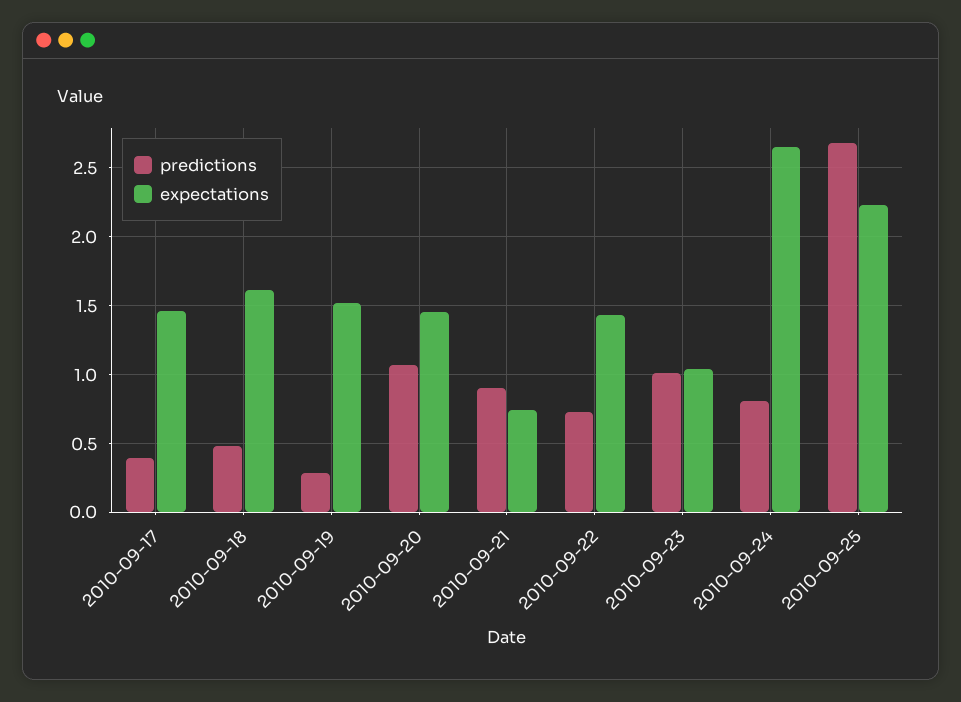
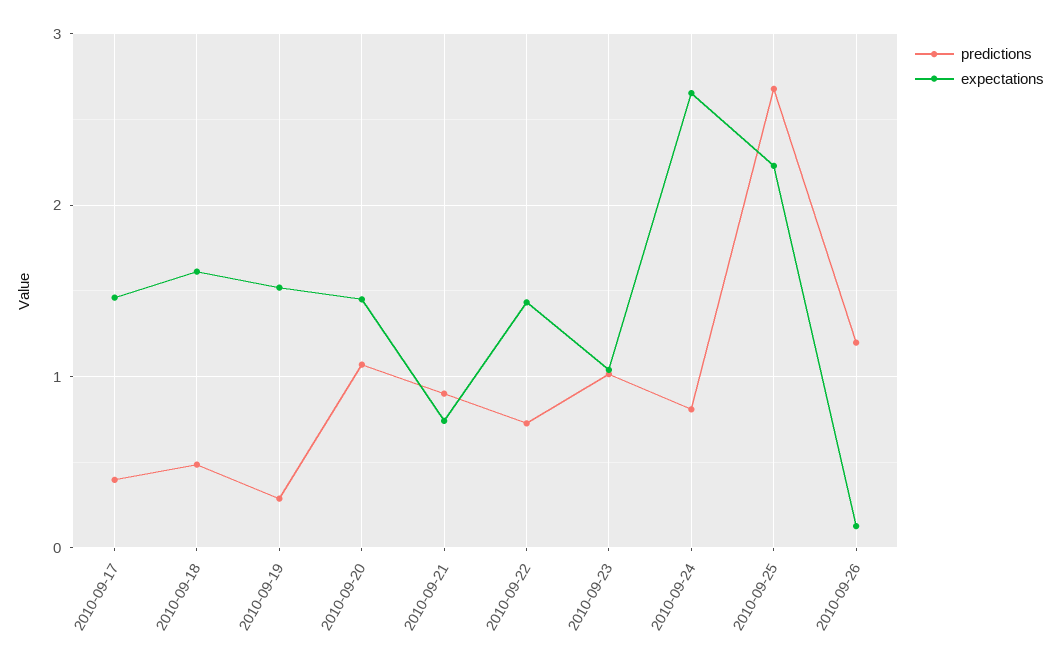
predictions, 2010-09-26: none -> 1.2
expectations, 2010-09-26: none -> 0.1

